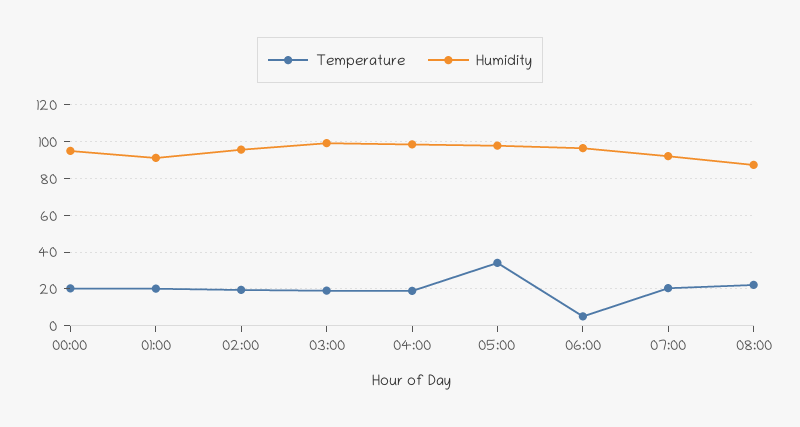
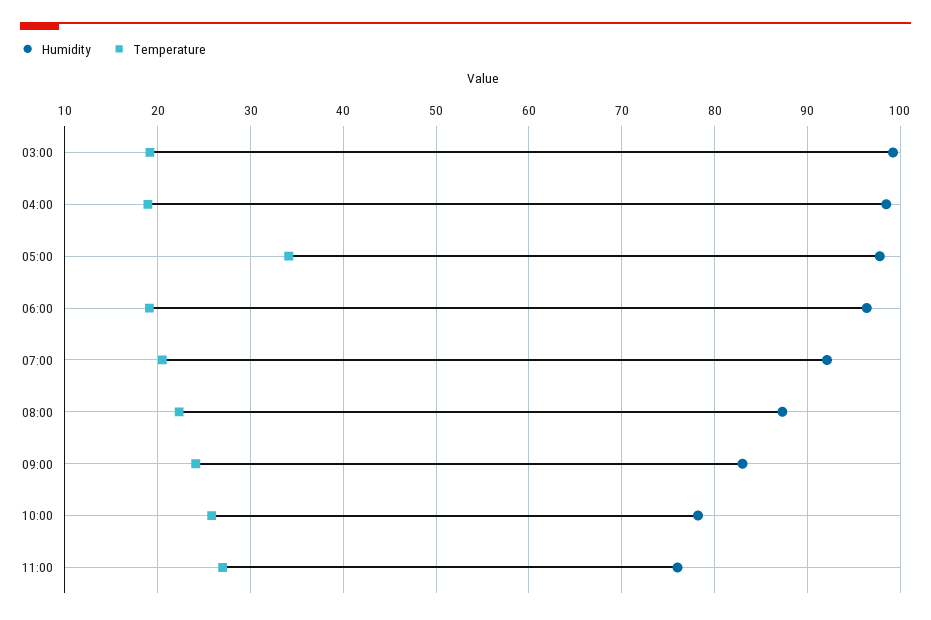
Temperature, 00:00: 20 -> none
Humidity, 00:00: 95 -> none
Temperature, 01:00: 20 -> none
Humidity, 01:00: 90 -> none
Temperature, 02:00: 20 -> none
Humidity, 02:00: 95 -> none
Temperature, 06:00: 5 -> 19
Humidity, 09:00: none -> 83
Temperature, 09:00: none -> 24
Humidity, 10:00: none -> 78
Temperature, 10:00: none -> 26
Humidity, 11:00: none -> 76
Temperature, 11:00: none -> 27

